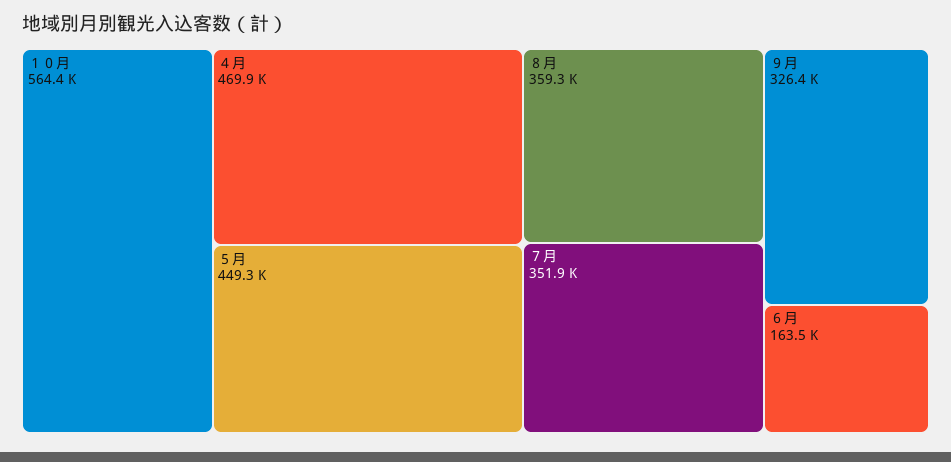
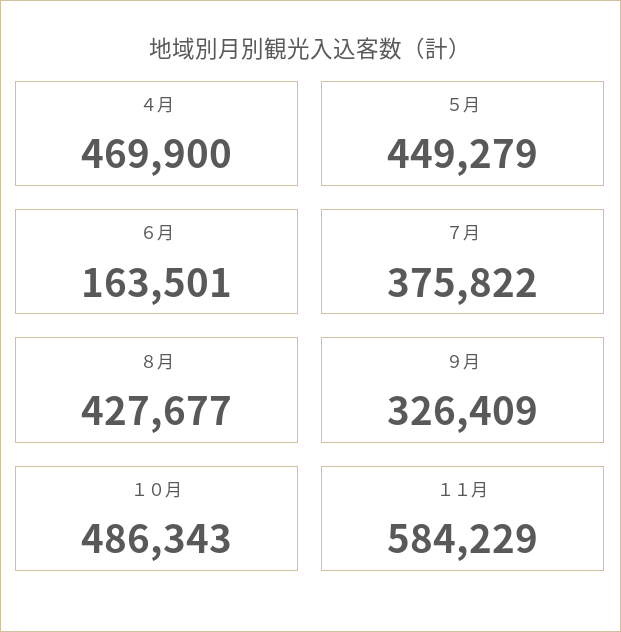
１０月: 564400 -> 486343
８月: 359300 -> 427677
７月: 351900 -> 375822
１１月: none -> 584229

